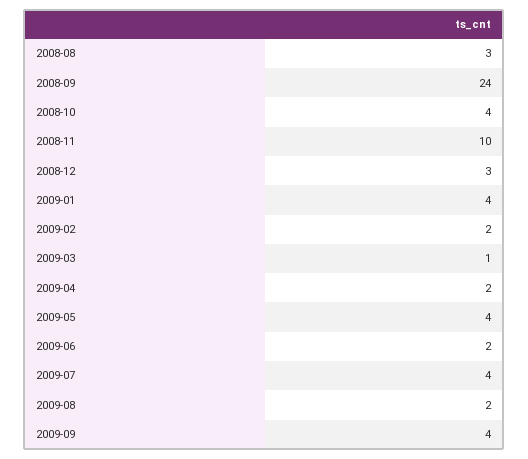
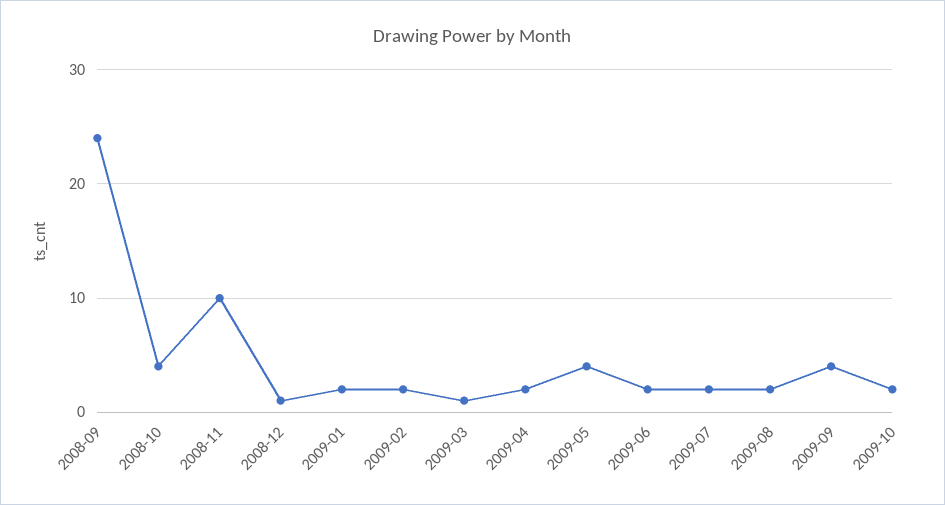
2008-08: 3 -> none
2008-12: 3 -> 1
2009-01: 4 -> 2
2009-07: 4 -> 2
2009-10: none -> 2

